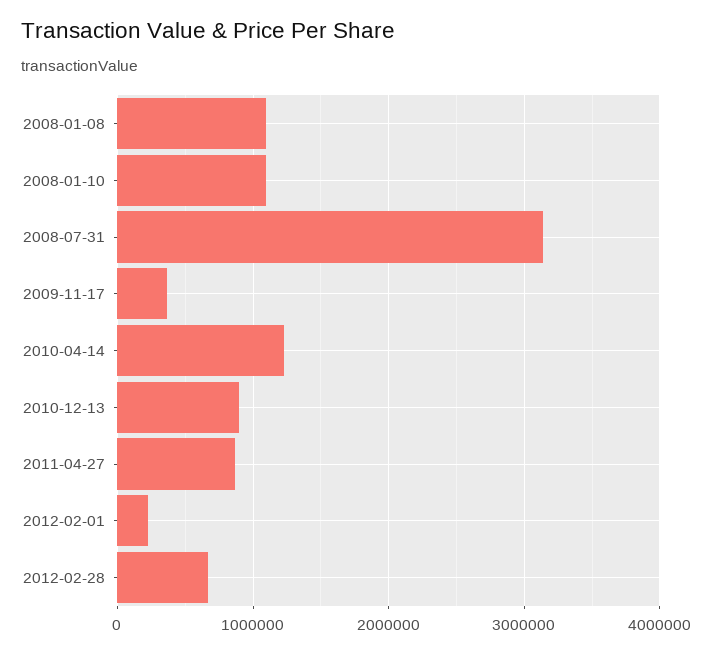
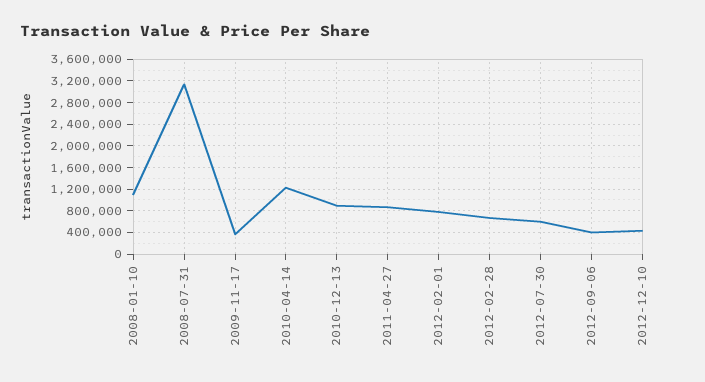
2008-01-08: 1100000 -> none
2012-02-01: 200000 -> 800000
2012-07-30: none -> 600000
2012-09-06: none -> 400000
2012-12-10: none -> 400000

